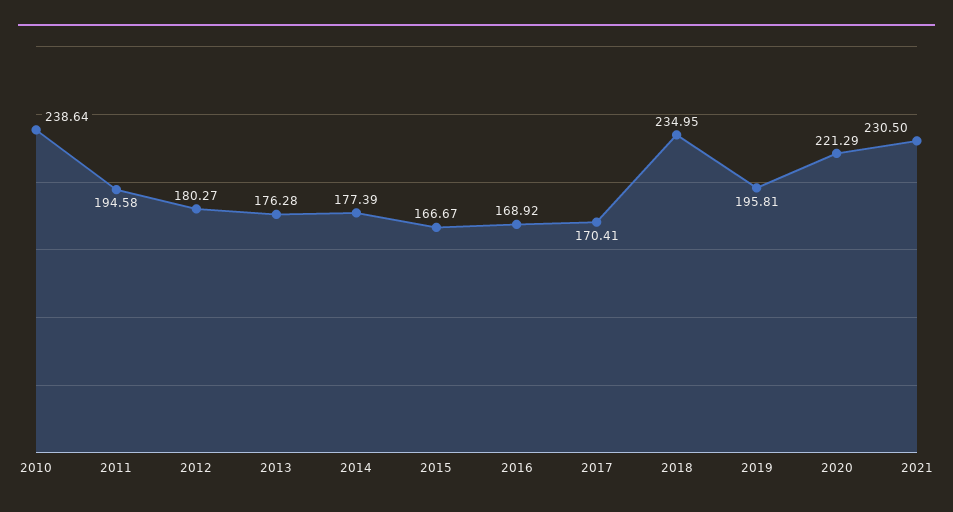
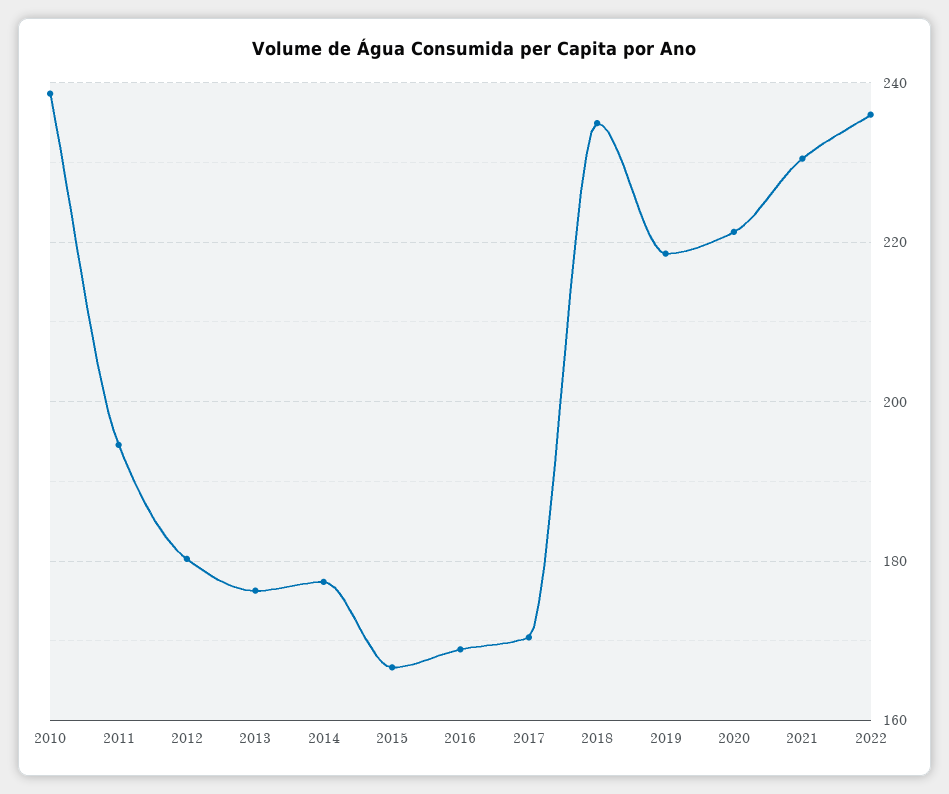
2019: 195.81 -> 218
2022: none -> 236

